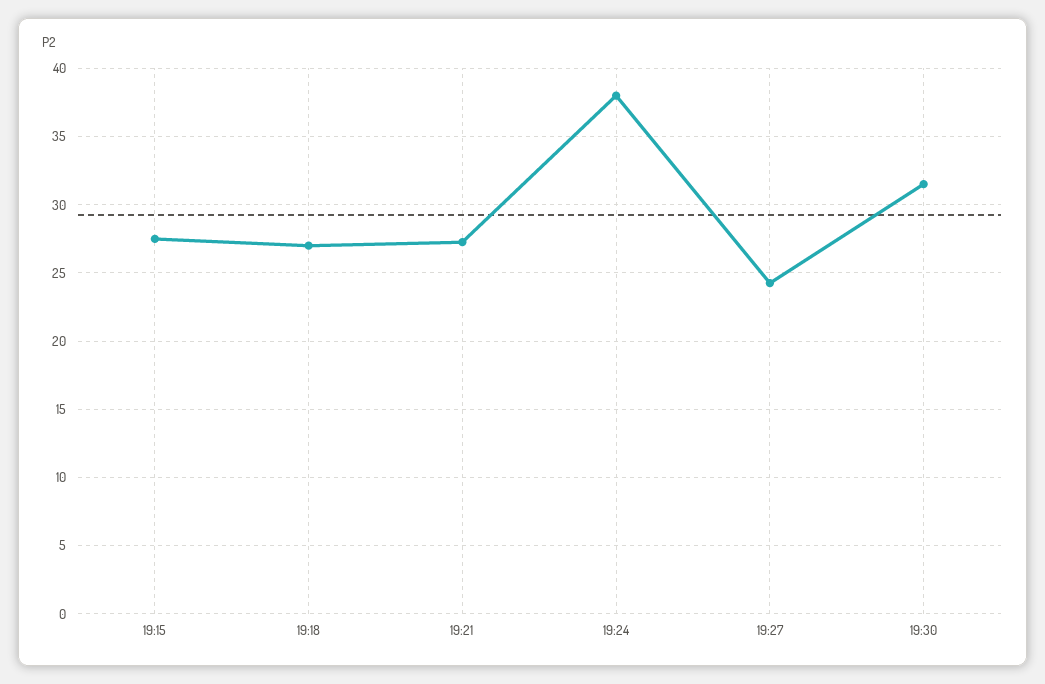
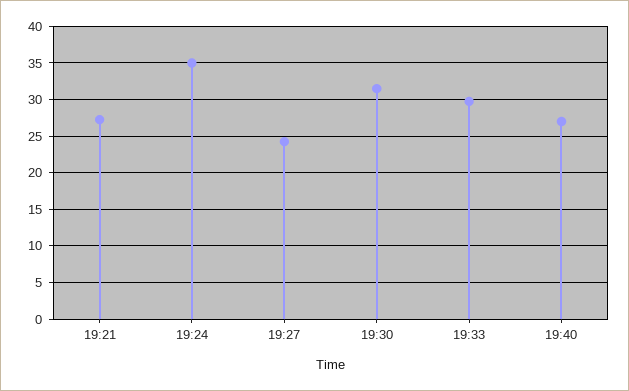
19:15: 27.5 -> none
19:18: 27 -> none
19:24: 38 -> 35
19:33: none -> 30
19:40: none -> 27

